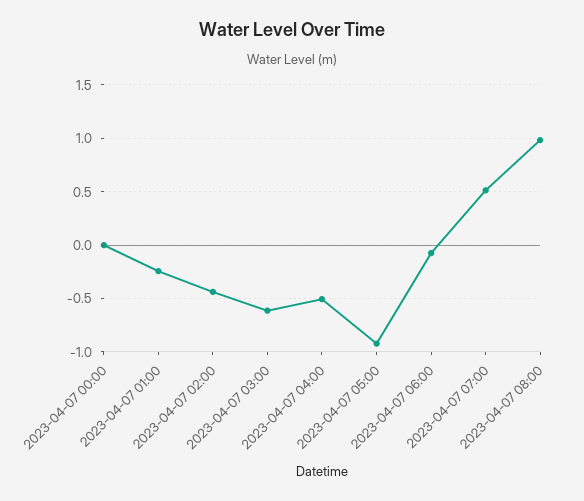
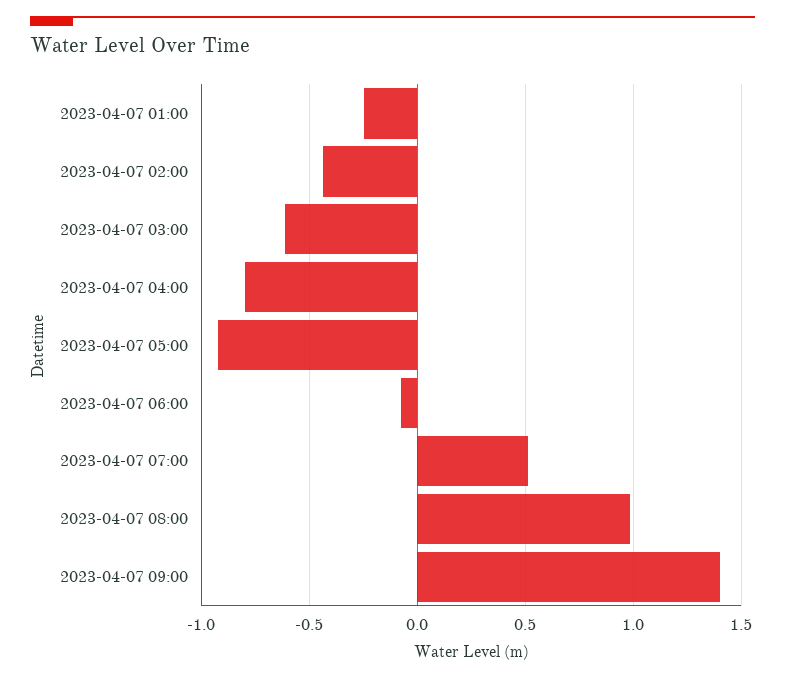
2023-04-07 00:00: 0 -> none
2023-04-07 04:00: -0.5 -> -0.8
2023-04-07 09:00: none -> 1.4

